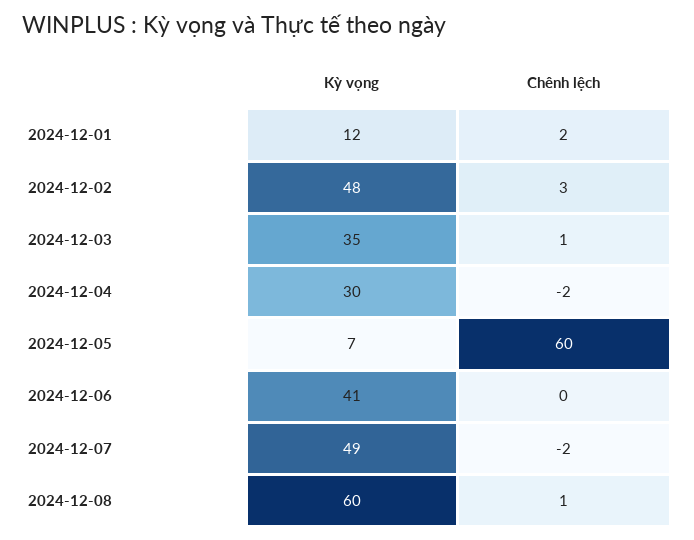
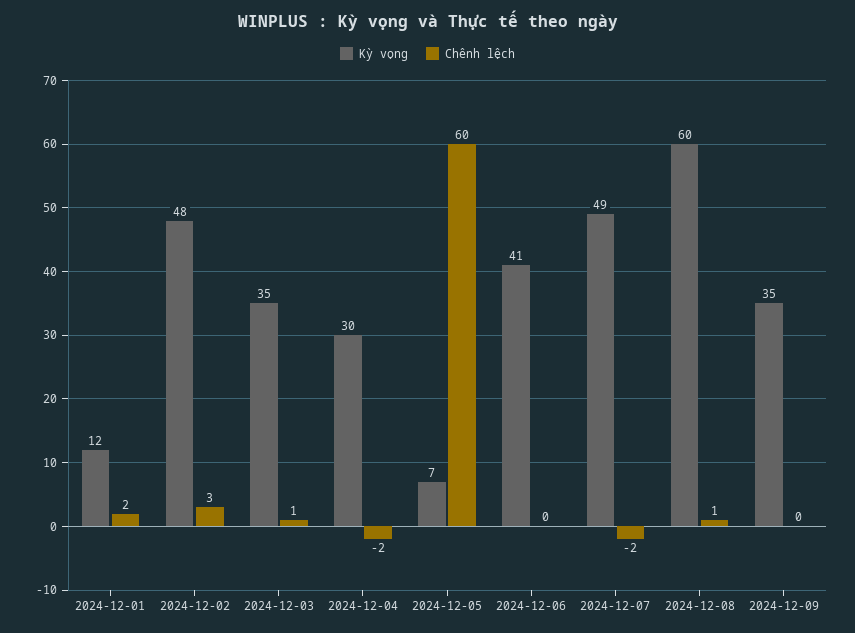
Kỳ vọng, 2024-12-09: none -> 35
Chênh lệch, 2024-12-09: none -> 0

